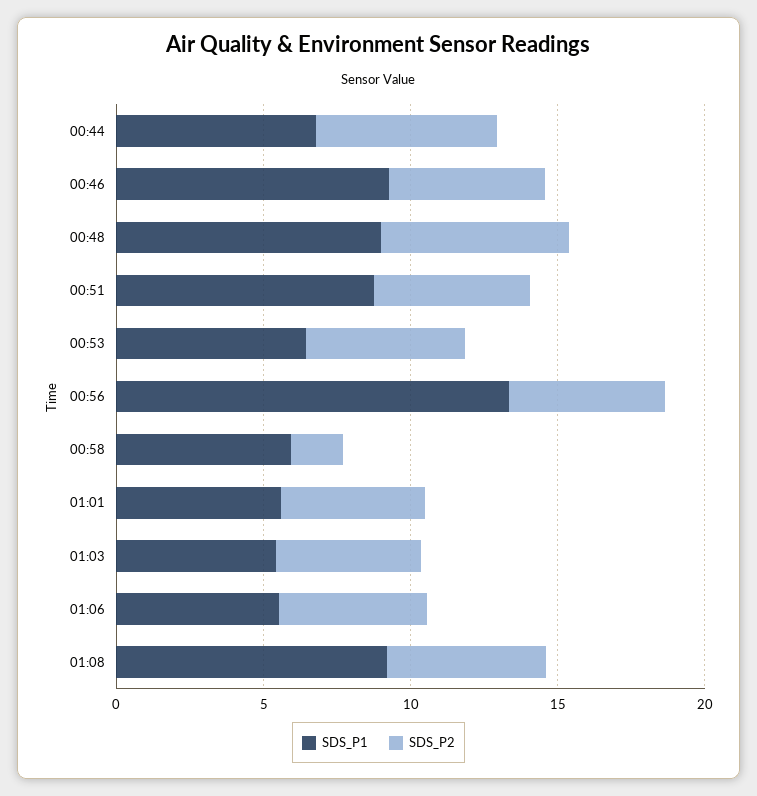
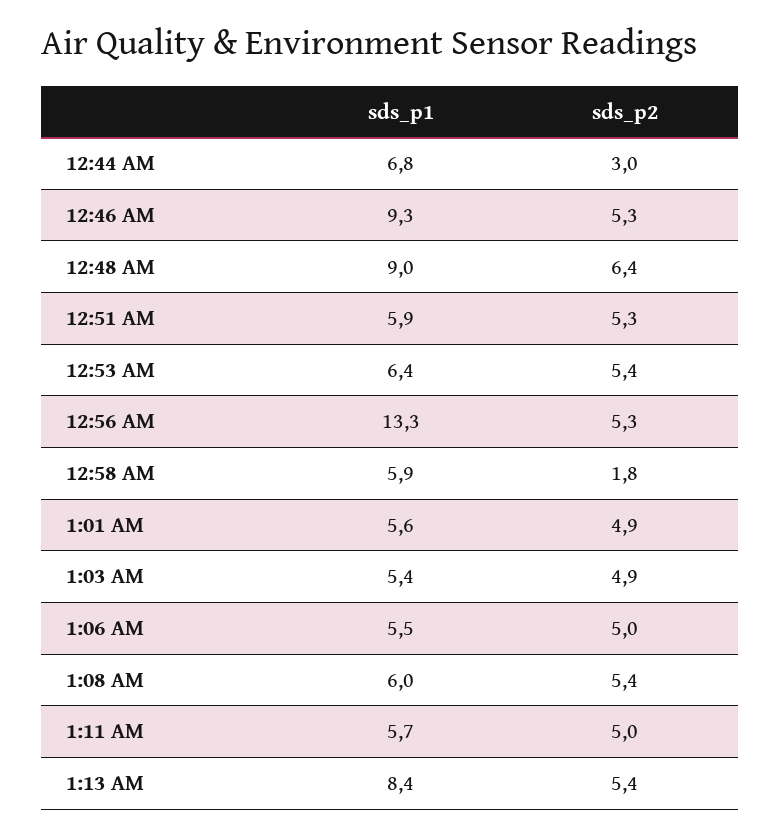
SDS_P2, 00:44: 6 -> 3
SDS_P1, 00:51: 9 -> 5.9
SDS_P1, 01:08: 9 -> 6
SDS_P1, 1:11 AM: none -> 5.7
SDS_P2, 1:11 AM: none -> 5
SDS_P1, 1:13 AM: none -> 8.4
SDS_P2, 1:13 AM: none -> 5.4

